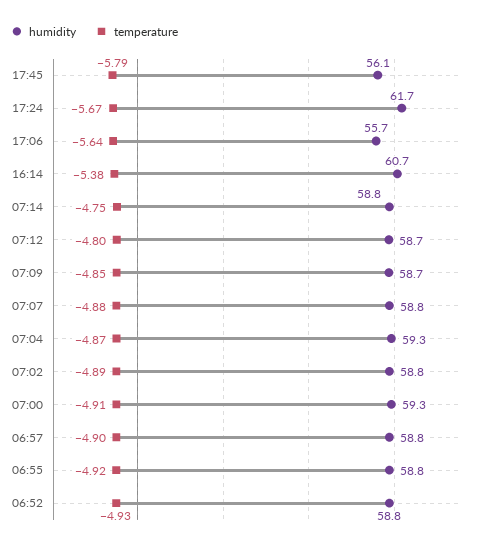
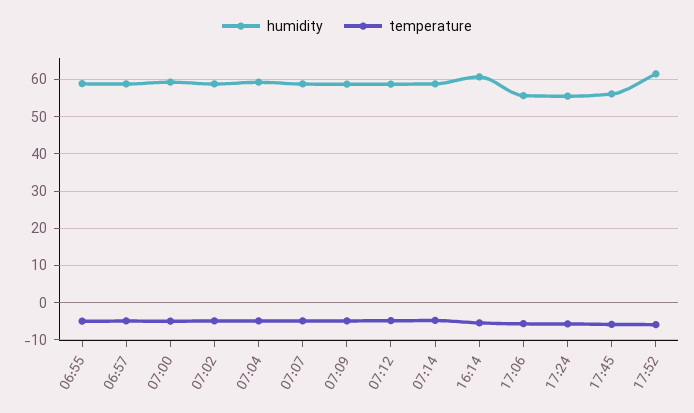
humidity, 17:24: 61.7 -> 56
humidity, 06:52: 58.8 -> none
temperature, 06:52: -4.93 -> none
humidity, 17:52: none -> 62
temperature, 17:52: none -> -6

